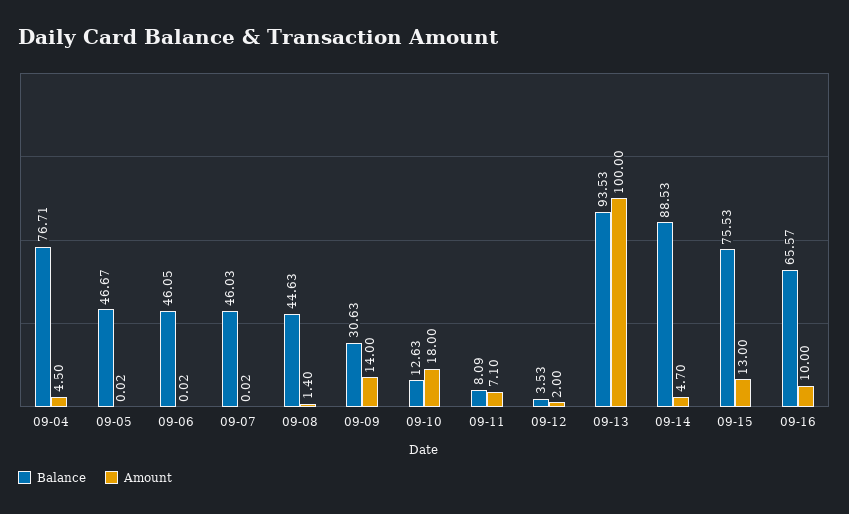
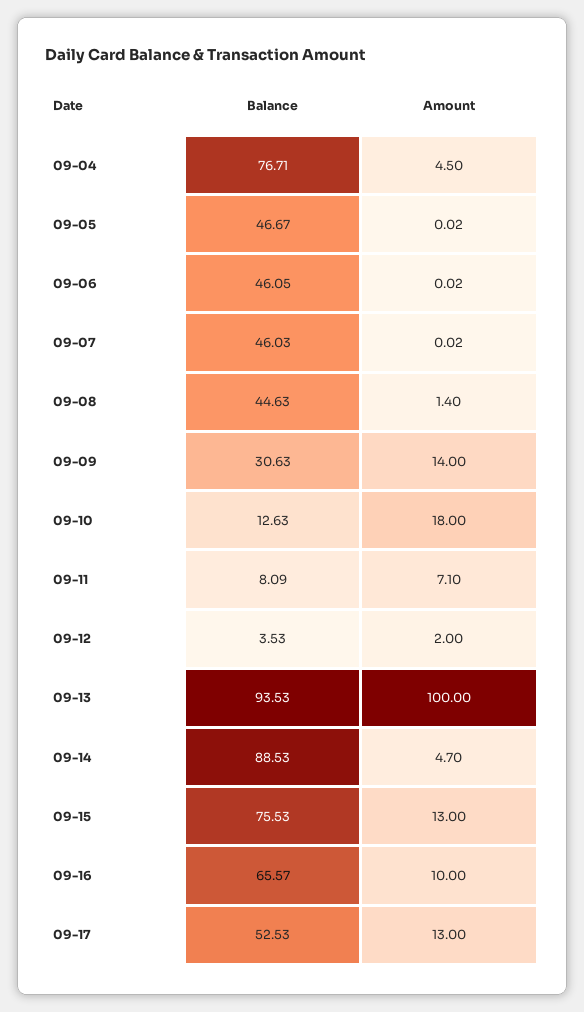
Balance, 09-17: none -> 52.53
Amount, 09-17: none -> 13

